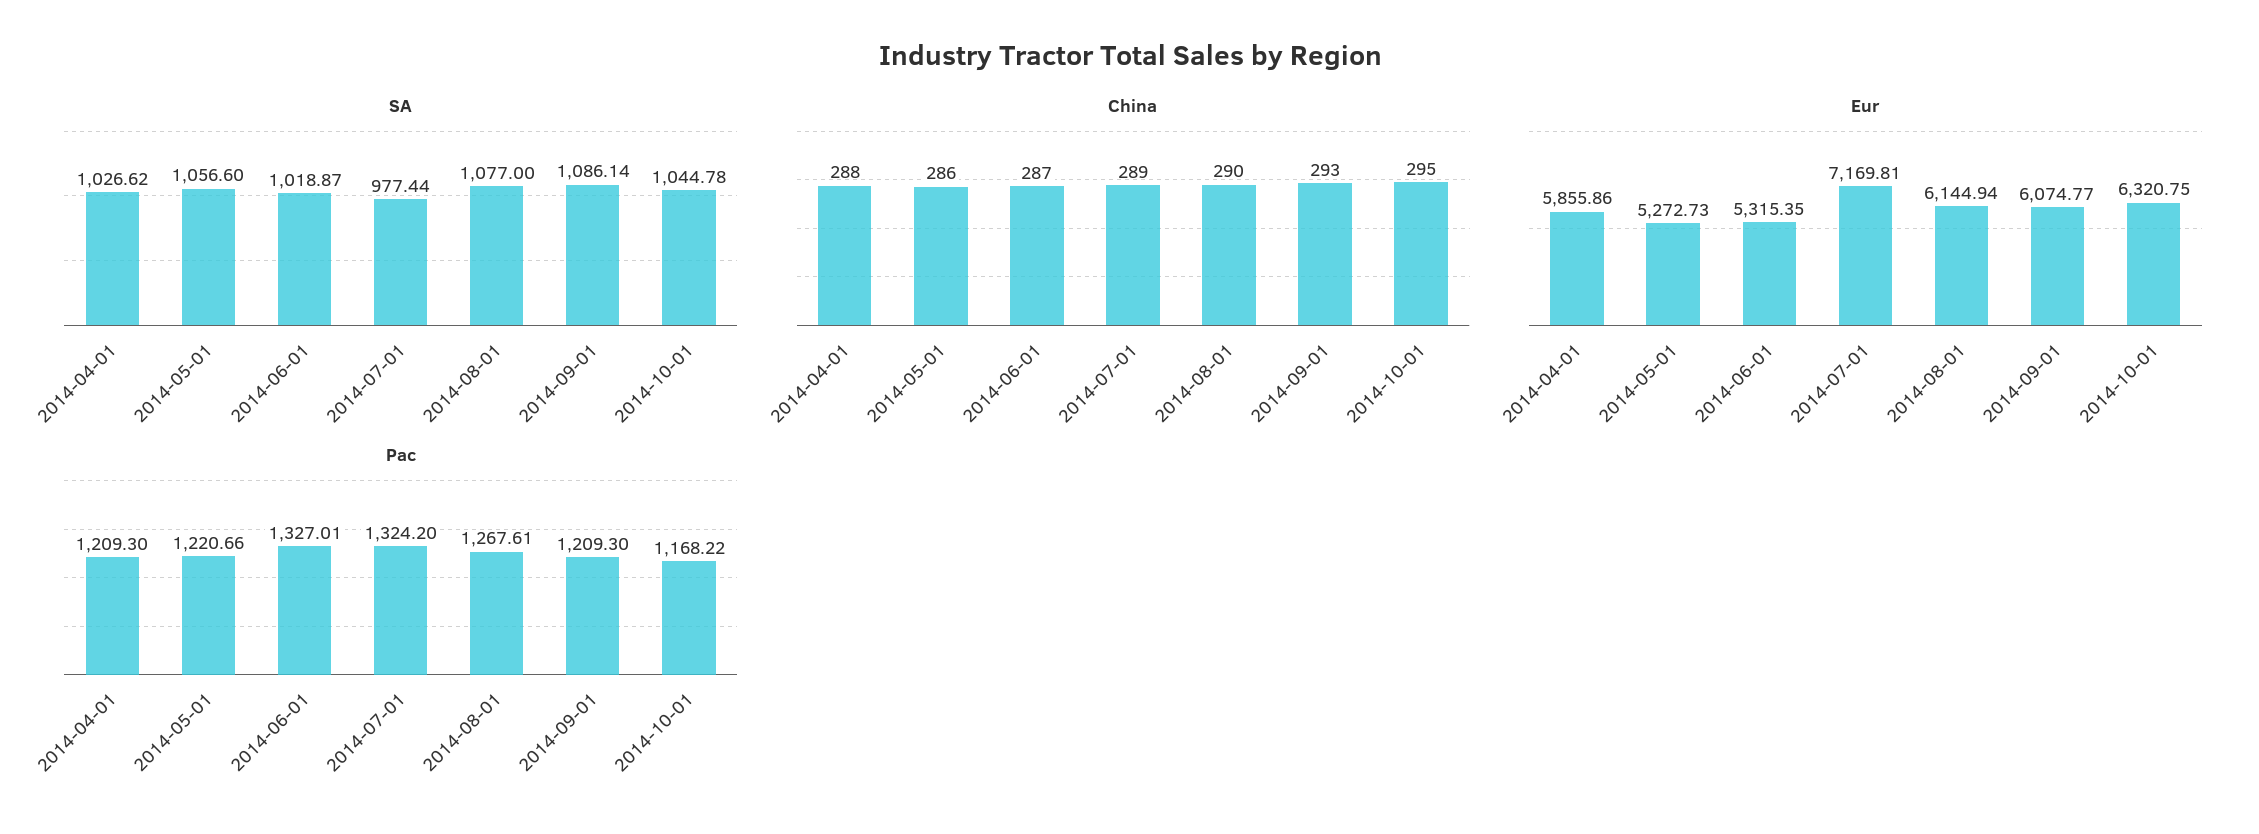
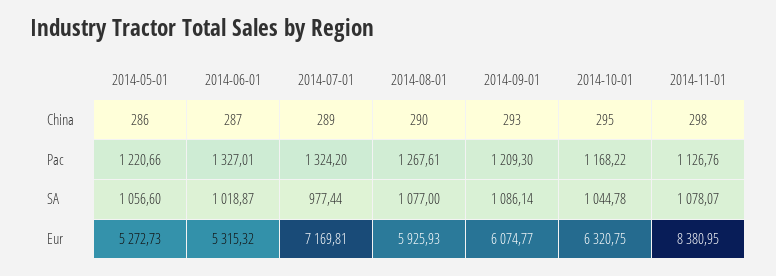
SA, 2014-04-01: 1026.62 -> none
China, 2014-04-01: 288 -> none
Eur, 2014-04-01: 5855.86 -> none
Eur, 2014-06-01: 5315.35 -> 5315.32
Eur, 2014-08-01: 6144.94 -> 5925.93
Pac, 2014-04-01: 1209.3 -> none
China, 2014-11-01: none -> 298
Pac, 2014-11-01: none -> 1126.76
SA, 2014-11-01: none -> 1078.07
Eur, 2014-11-01: none -> 8380.95

